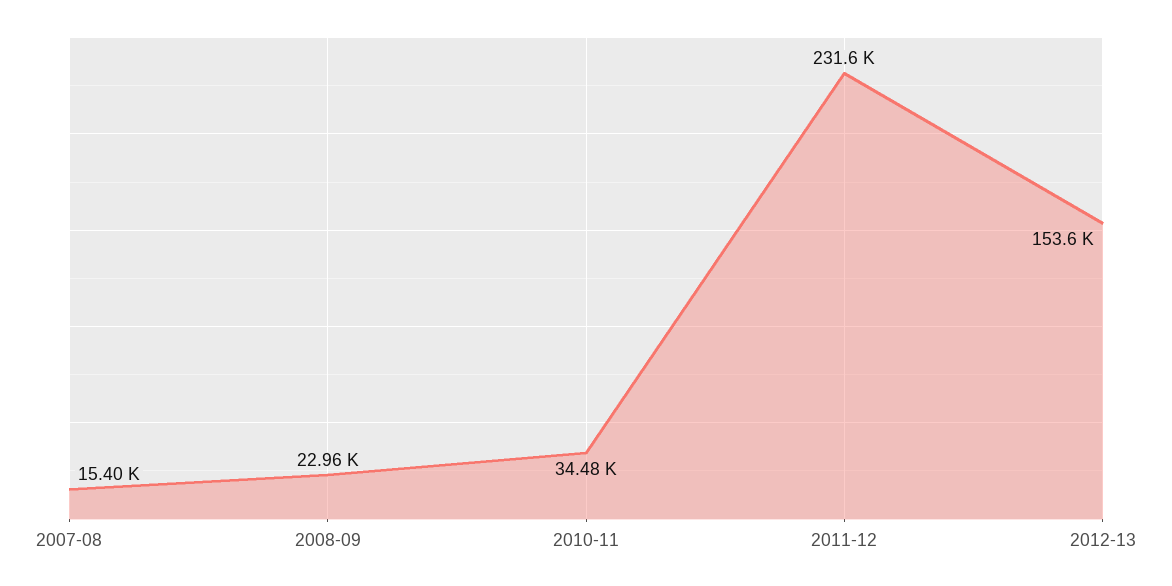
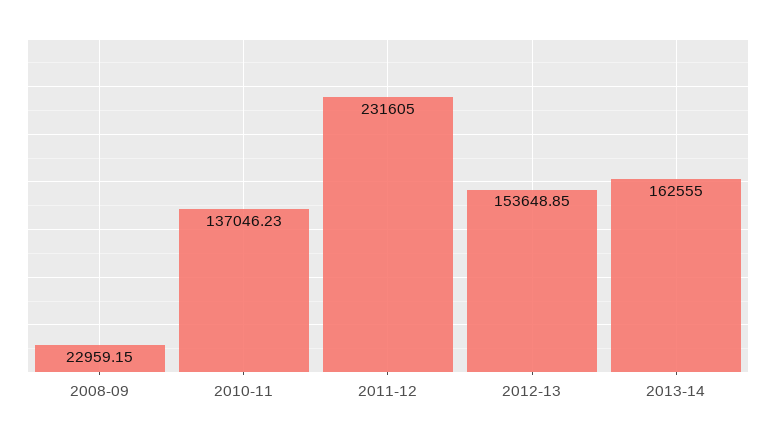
2007-08: 15400 -> none
2010-11: 34480 -> 137046.23
2013-14: none -> 162555

